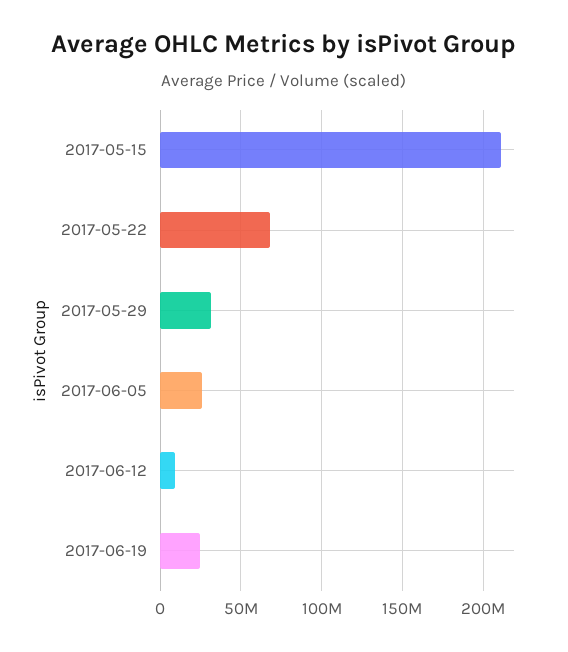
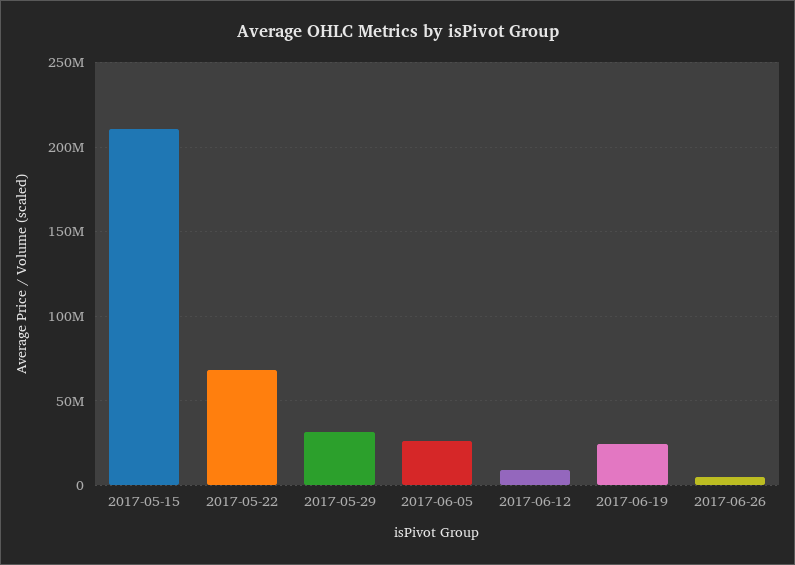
2017-06-26: none -> 5000000

